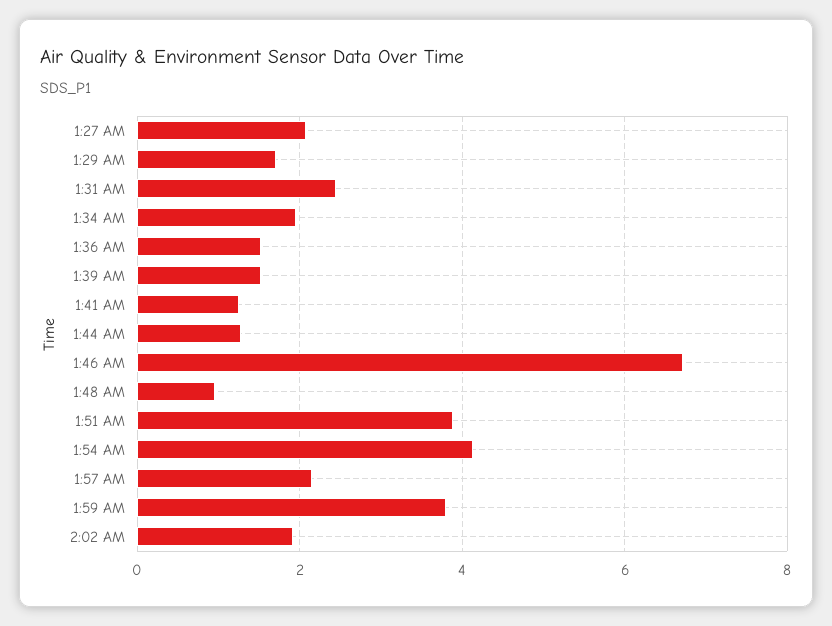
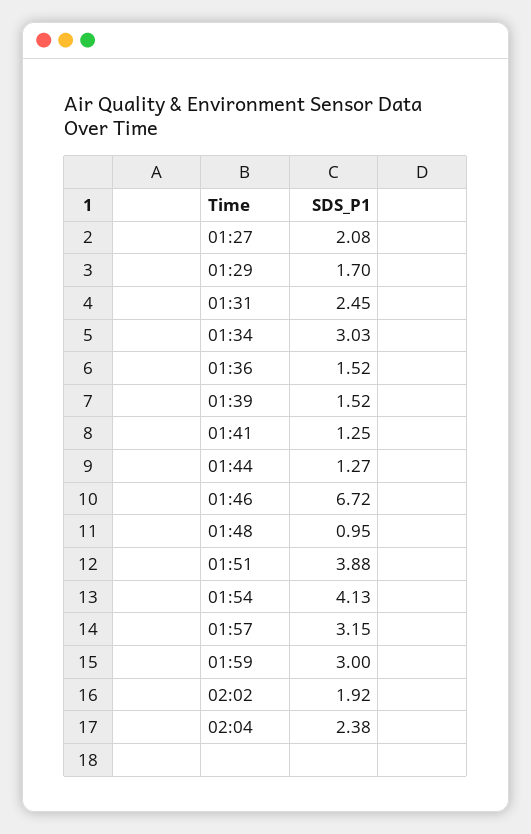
1:34 AM: 2 -> 3.03
1:57 AM: 2.2 -> 3.15
1:59 AM: 3.8 -> 3
02:04: none -> 2.38

